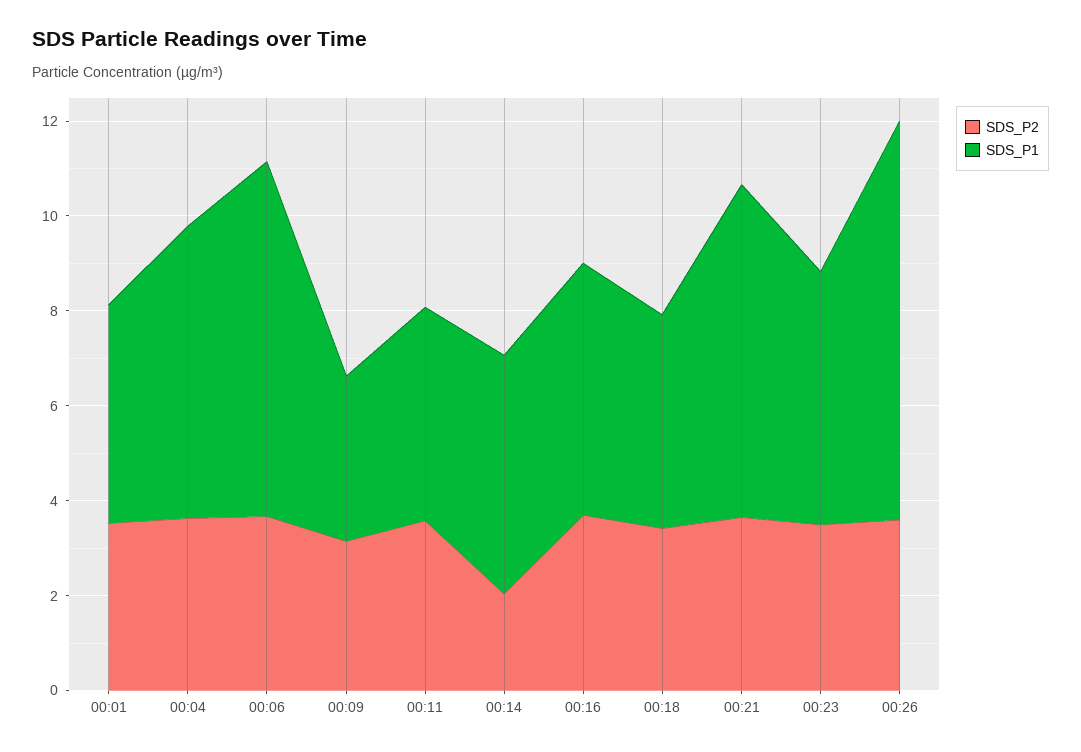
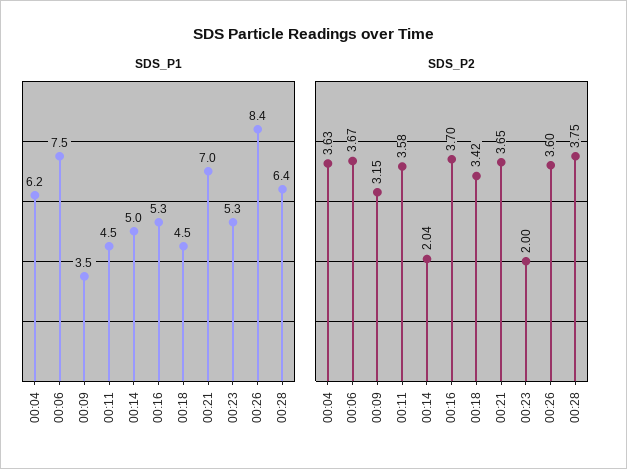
SDS_P2, 00:01: 3.5 -> none
SDS_P1, 00:01: 4.5 -> none
SDS_P2, 00:23: 3.5 -> 2
SDS_P1, 00:28: none -> 6.4
SDS_P2, 00:28: none -> 3.75

